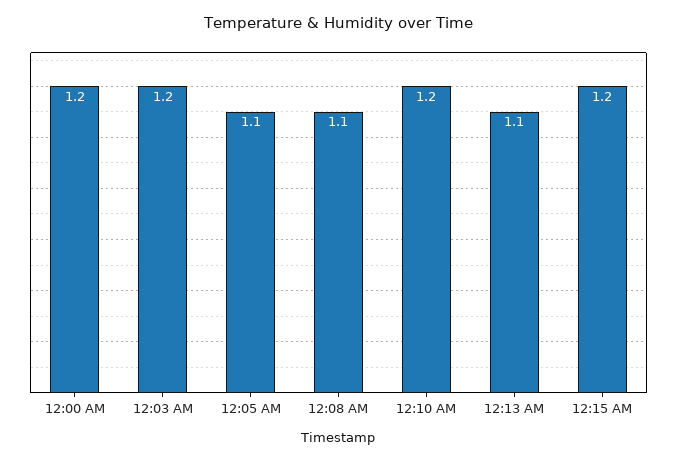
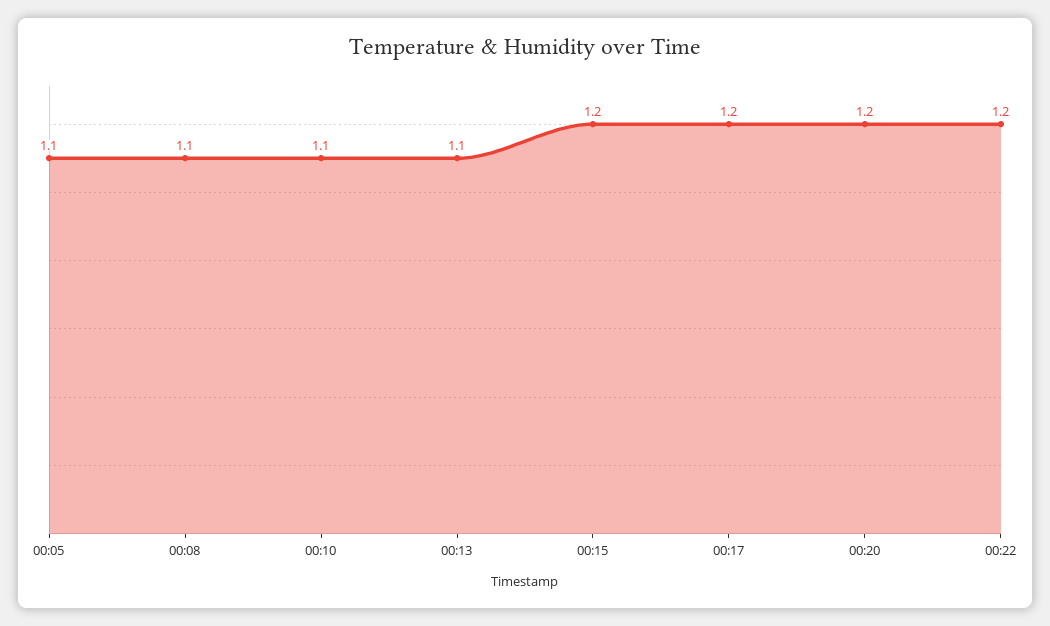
12:00 AM: 1.2 -> none
12:03 AM: 1.2 -> none
12:10 AM: 1.2 -> 1.1
00:17: none -> 1.2
00:20: none -> 1.2
00:22: none -> 1.2

